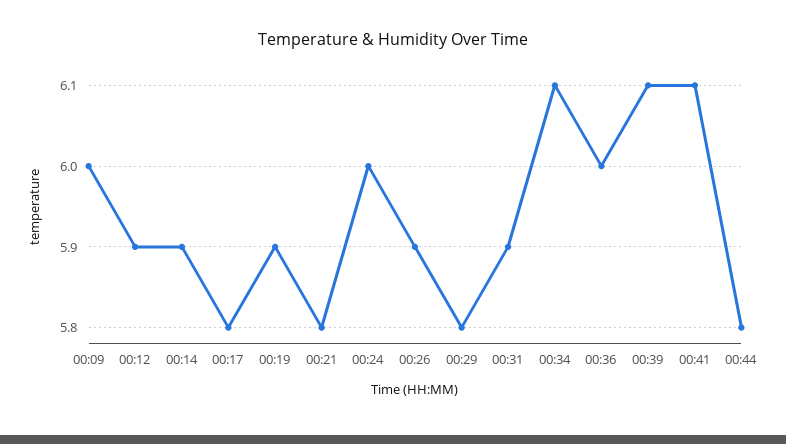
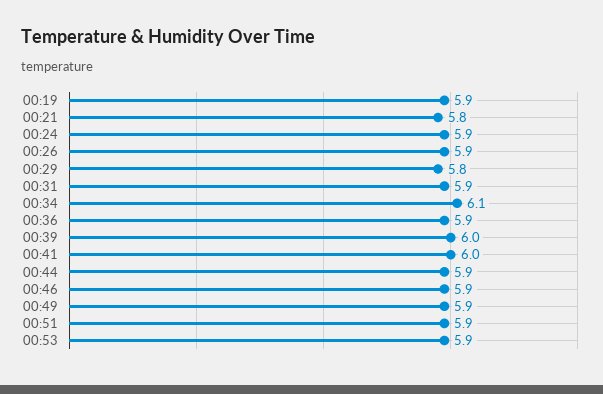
00:09: 6 -> none
00:12: 5.9 -> none
00:14: 5.9 -> none
00:17: 5.8 -> none
00:24: 6 -> 5.9
00:36: 6 -> 5.9
00:39: 6.1 -> 6
00:41: 6.1 -> 6
00:44: 5.8 -> 5.9
00:46: none -> 5.9
00:49: none -> 5.9
00:51: none -> 5.9
00:53: none -> 5.9

